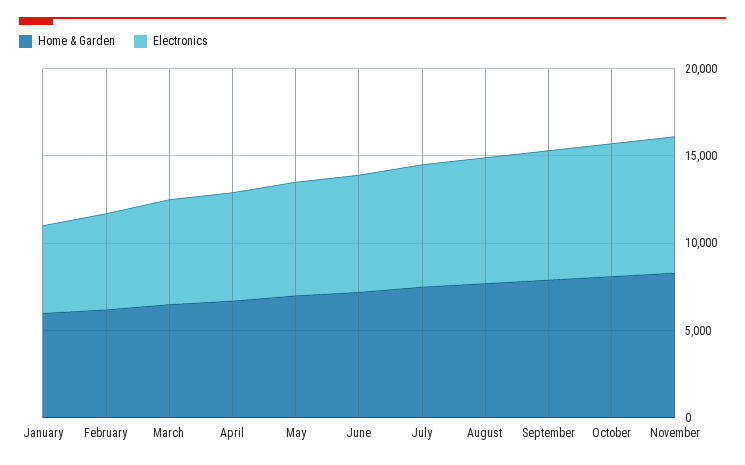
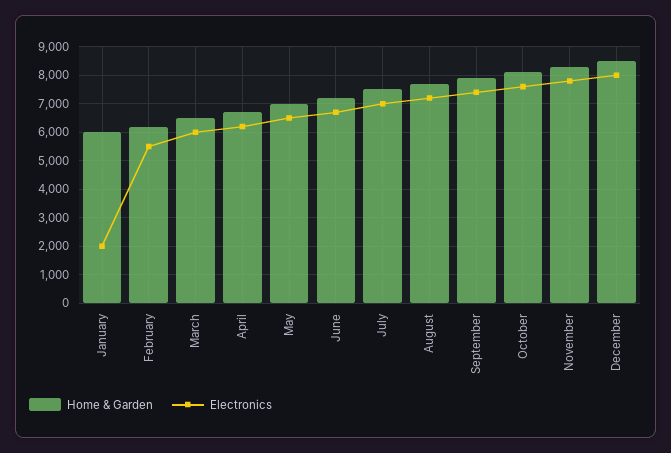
Electronics, January: 5000 -> 2000
Home & Garden, December: none -> 8500
Electronics, December: none -> 8000

